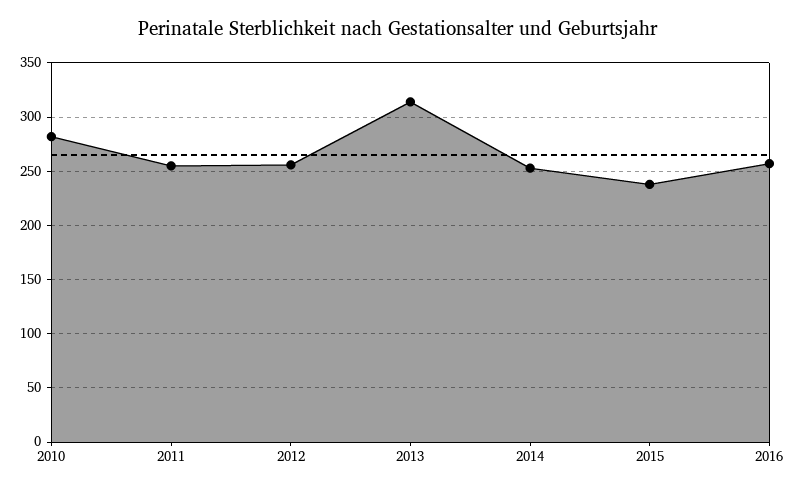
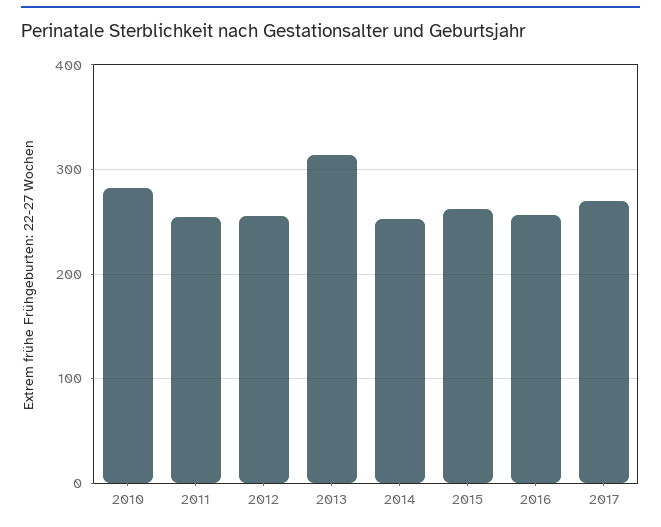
2015: 240 -> 260
2017: none -> 270

